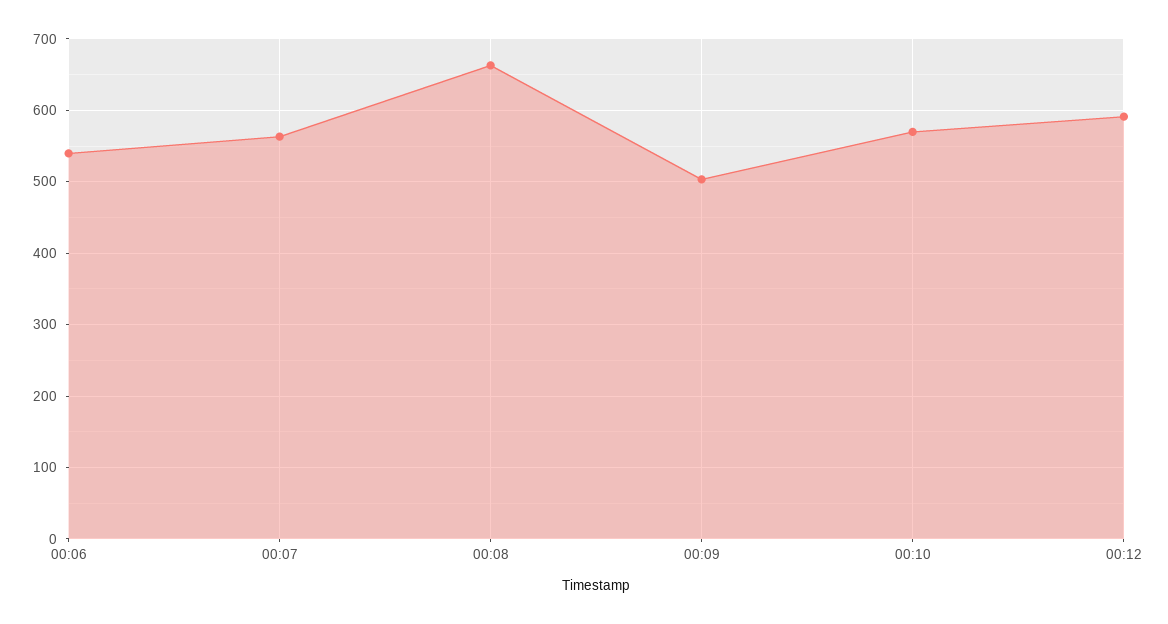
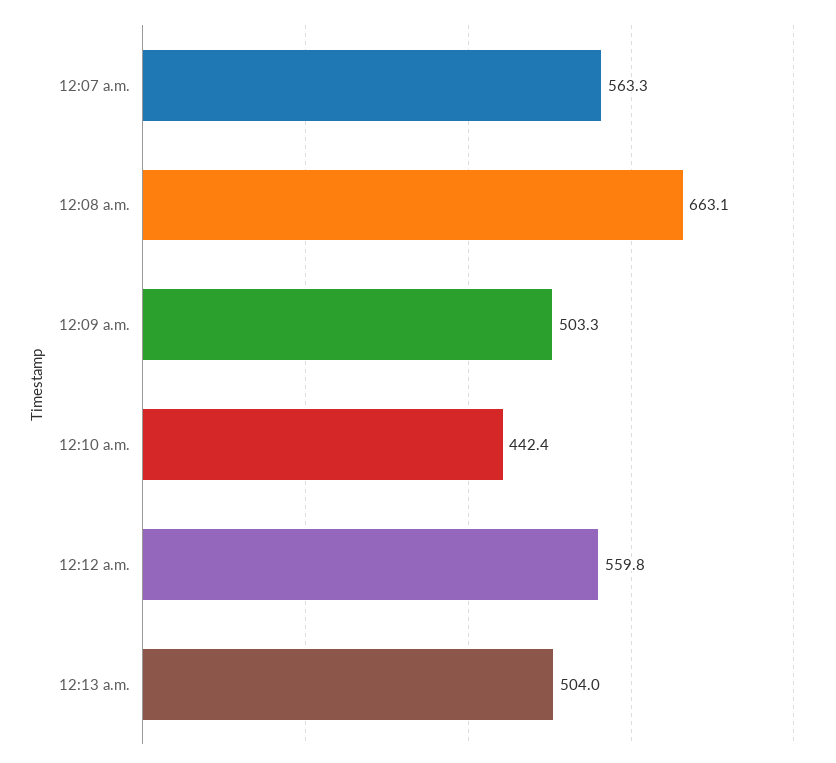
00:06: 540 -> none
00:10: 570 -> 442.4
00:12: 590 -> 559.8
12:13 a.m.: none -> 504

